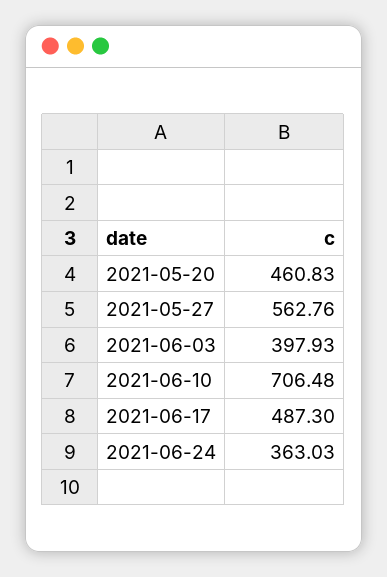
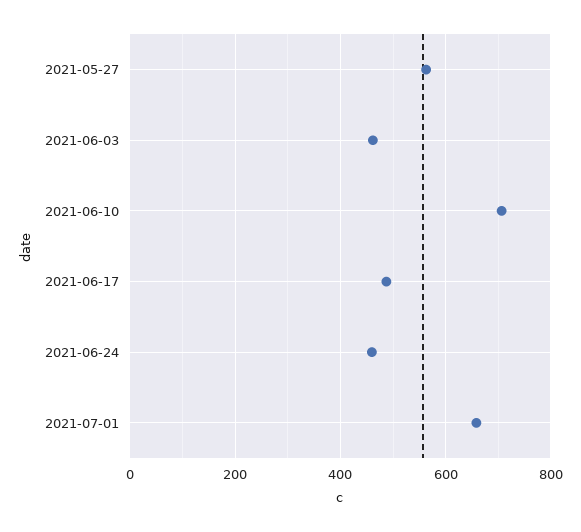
2021-05-20: 460.83 -> none
2021-06-03: 397.93 -> 460
2021-06-24: 363.03 -> 460
2021-07-01: none -> 660

